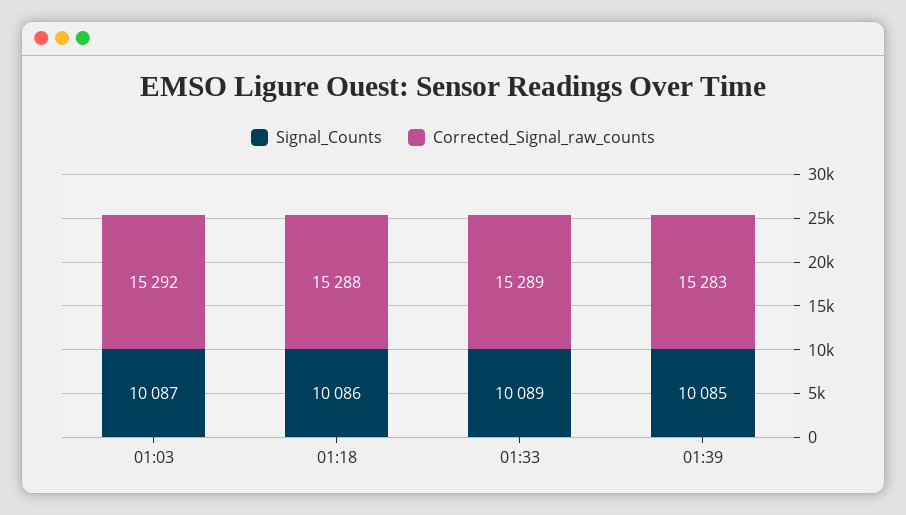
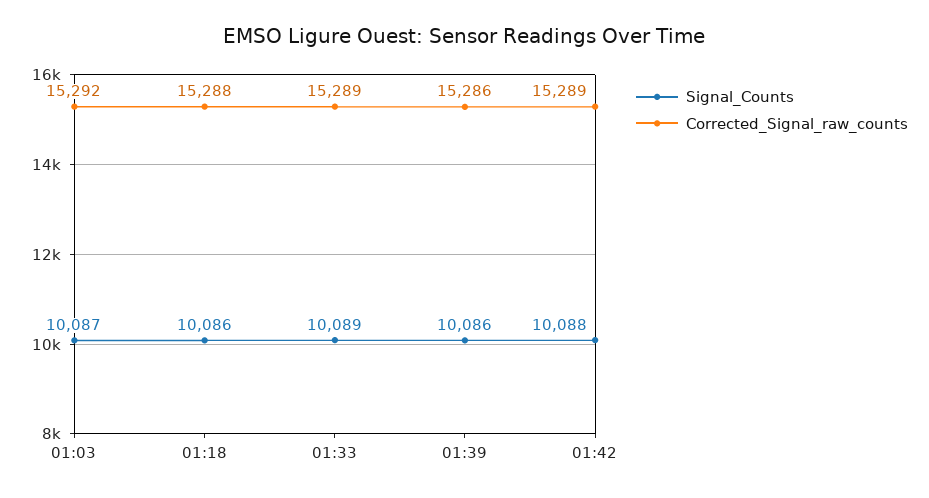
Signal_Counts, 01:39: 10085 -> 10086
Corrected_Signal_raw_counts, 01:39: 15283 -> 15286
Signal_Counts, 01:42: none -> 10088
Corrected_Signal_raw_counts, 01:42: none -> 15289

